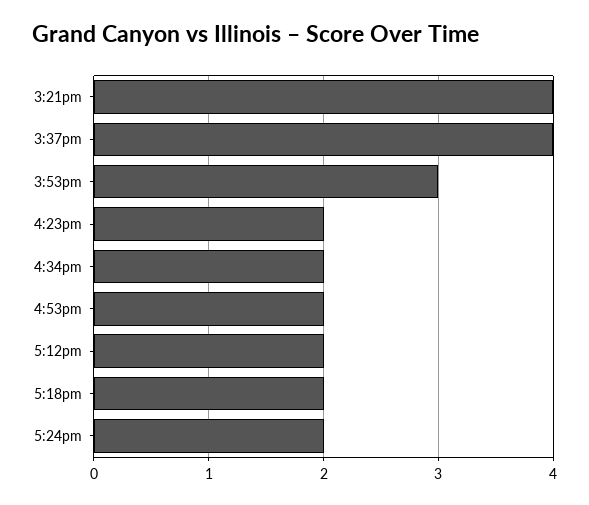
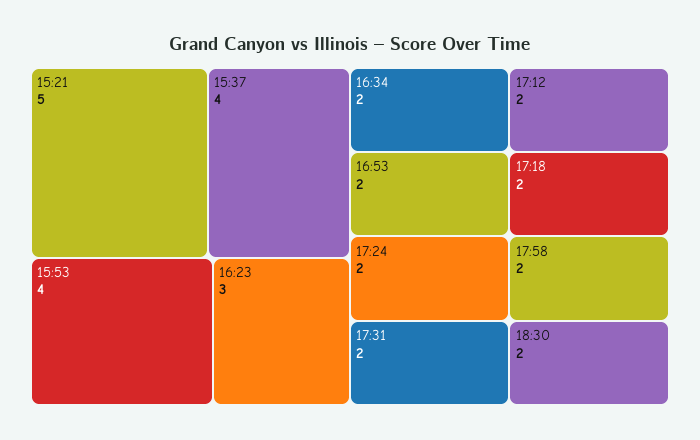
3:21pm: 4 -> 5
3:53pm: 3 -> 4
4:23pm: 2 -> 3
17:31: none -> 2
17:58: none -> 2
18:30: none -> 2

